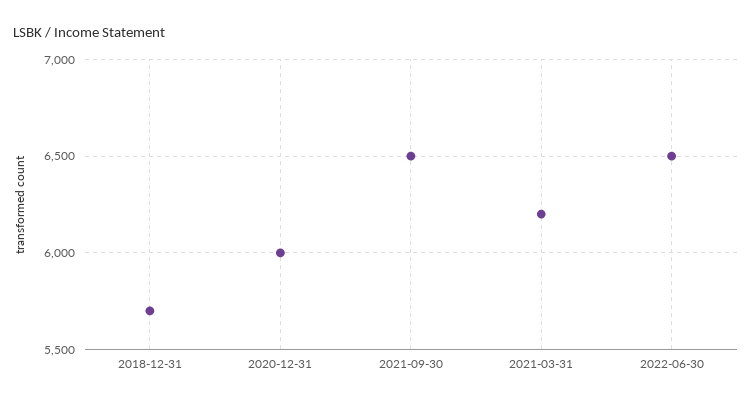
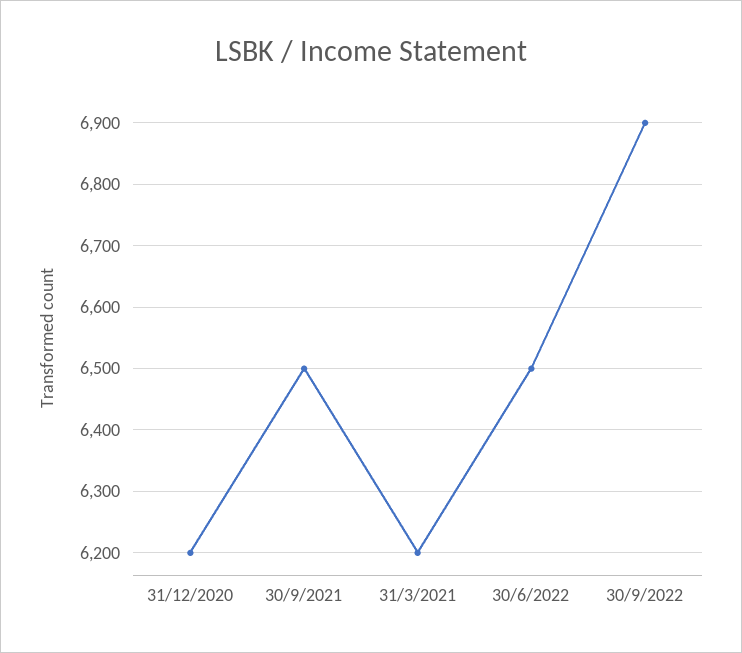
2018-12-31: 5700 -> none
2020-12-31: 6000 -> 6200
30/9/2022: none -> 6900

